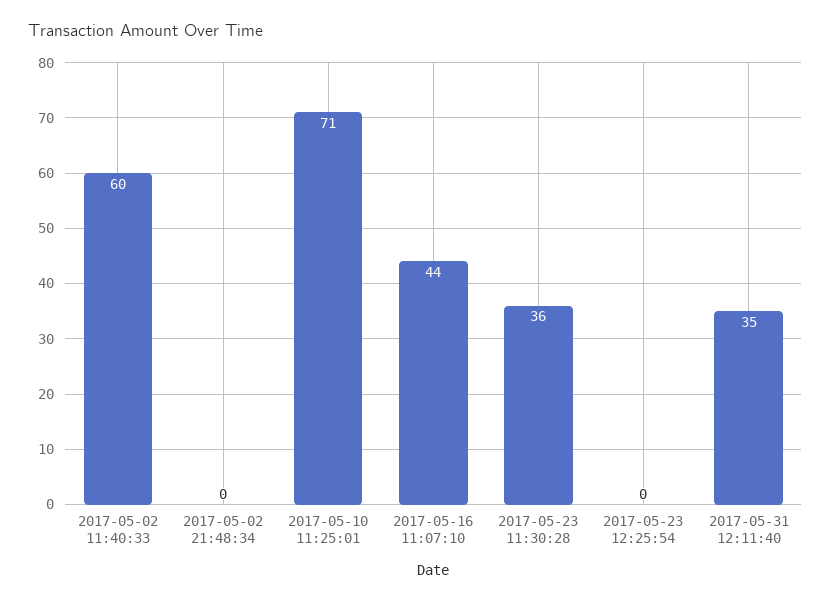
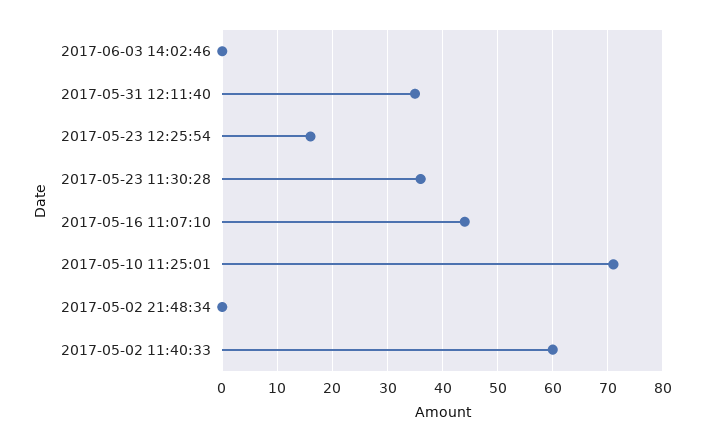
2017-05-23 12:25:54: 0 -> 15
2017-06-03 14:02:46: none -> 0

